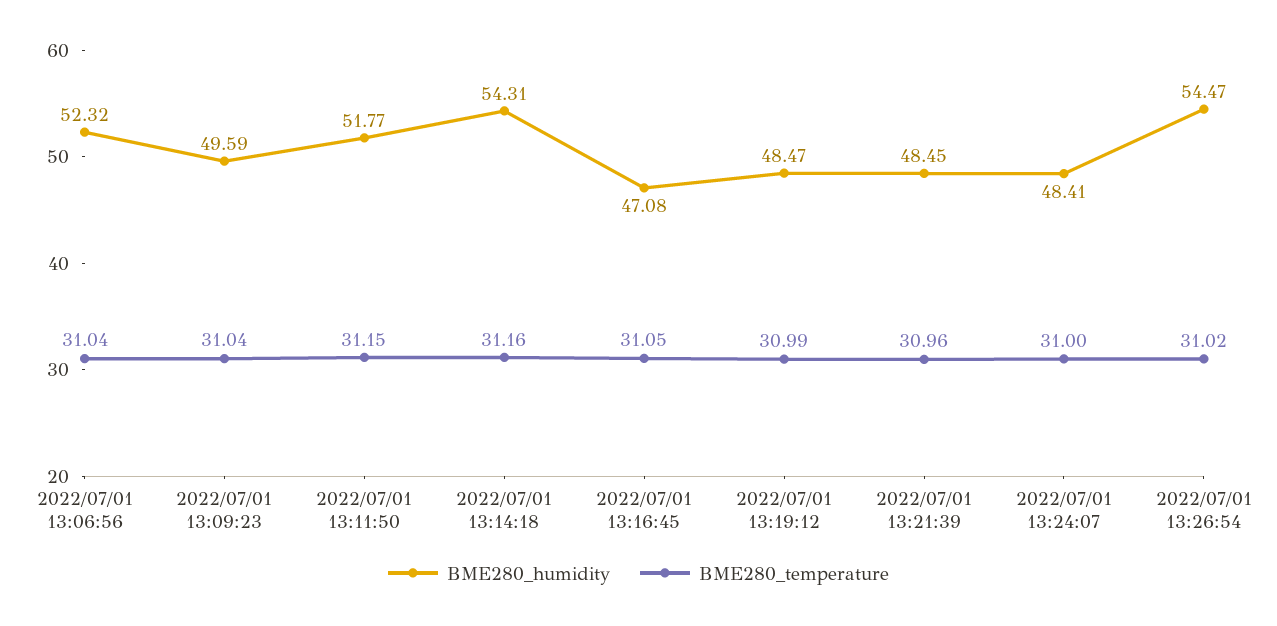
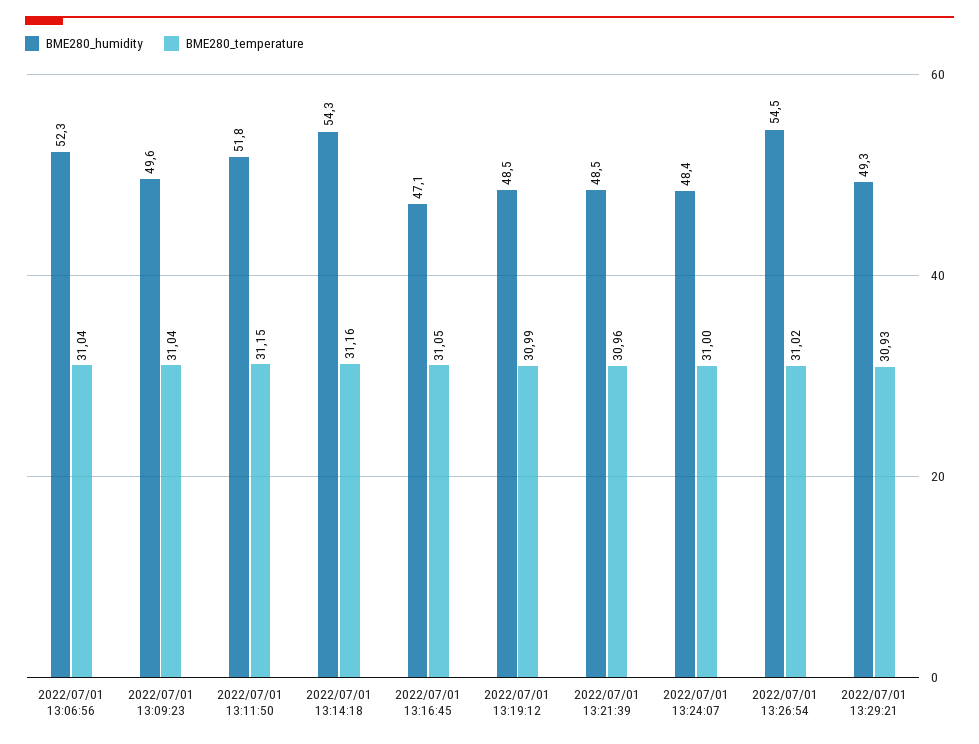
BME280_humidity, 2022/07/01 13:29:21: none -> 49.3
BME280_temperature, 2022/07/01 13:29:21: none -> 30.93

